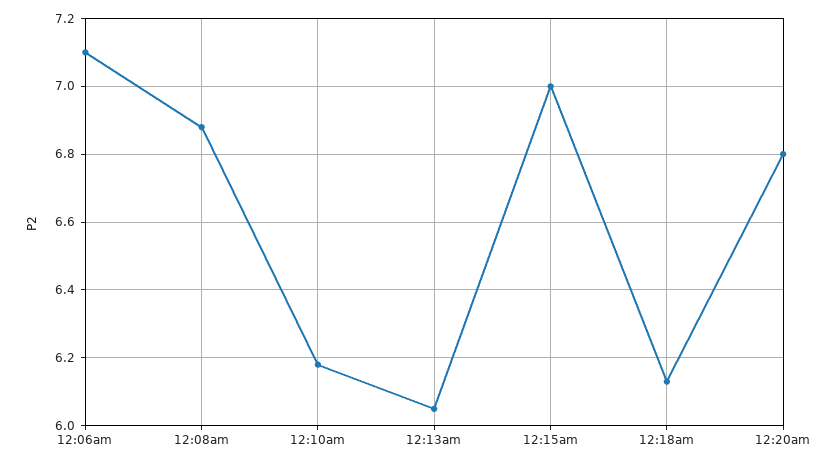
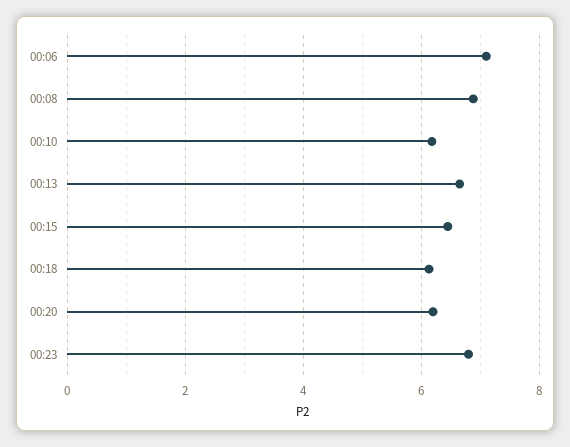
12:13am: 6.05 -> 6.6
12:15am: 7 -> 6.4
12:20am: 6.8 -> 6.2
00:23: none -> 6.8

